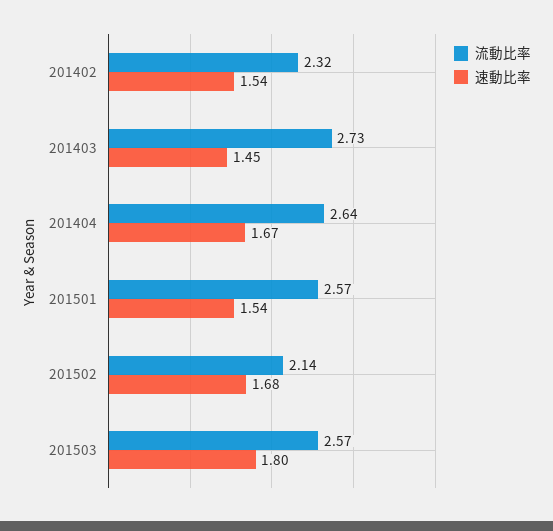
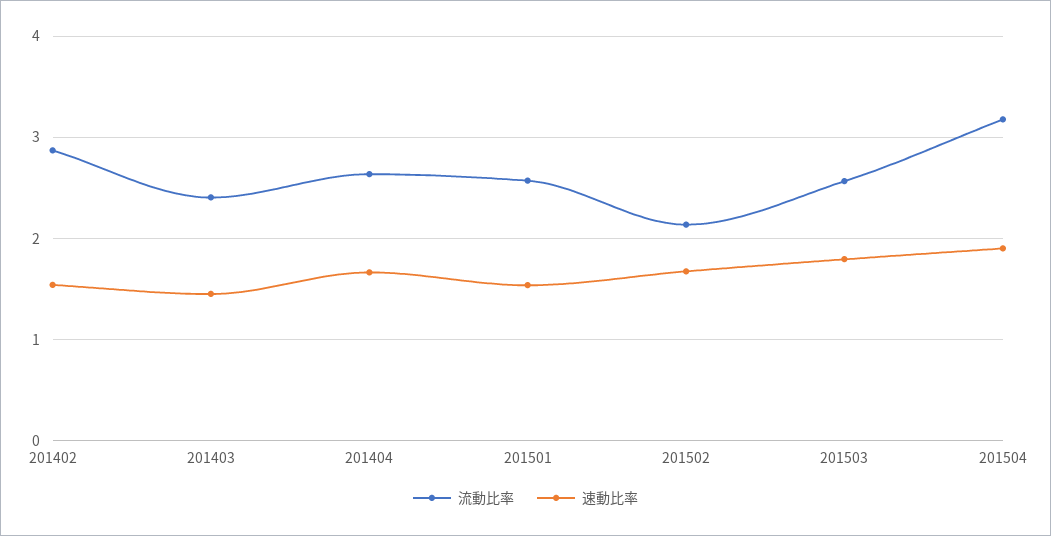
流動比率, 201402: 2.32 -> 2.9
流動比率, 201403: 2.73 -> 2.4
流動比率, 201504: none -> 3.2
速動比率, 201504: none -> 1.9

